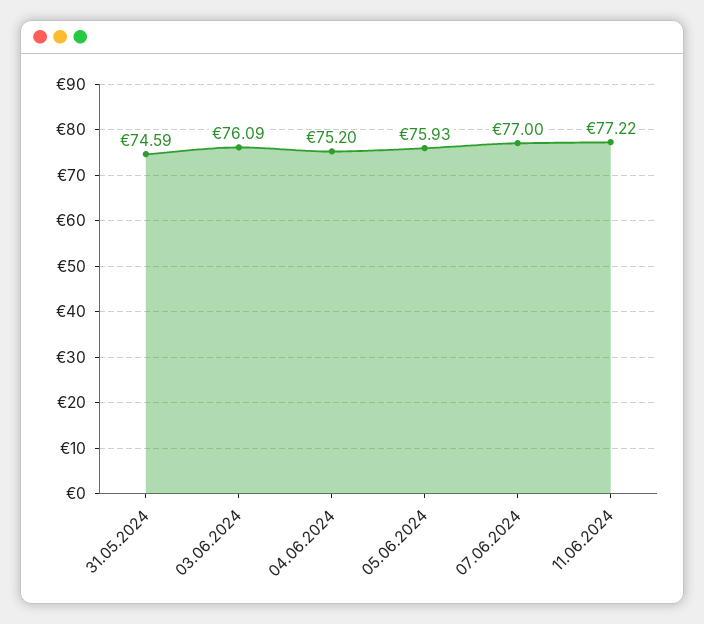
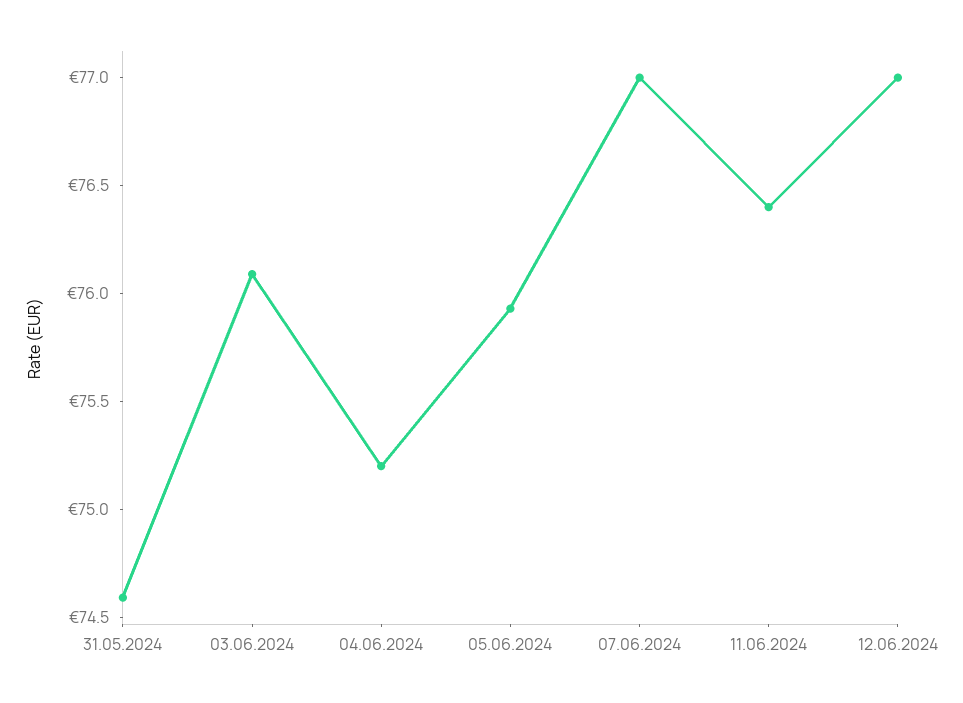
11.06.2024: 77.22 -> 76.4
12.06.2024: none -> 77

